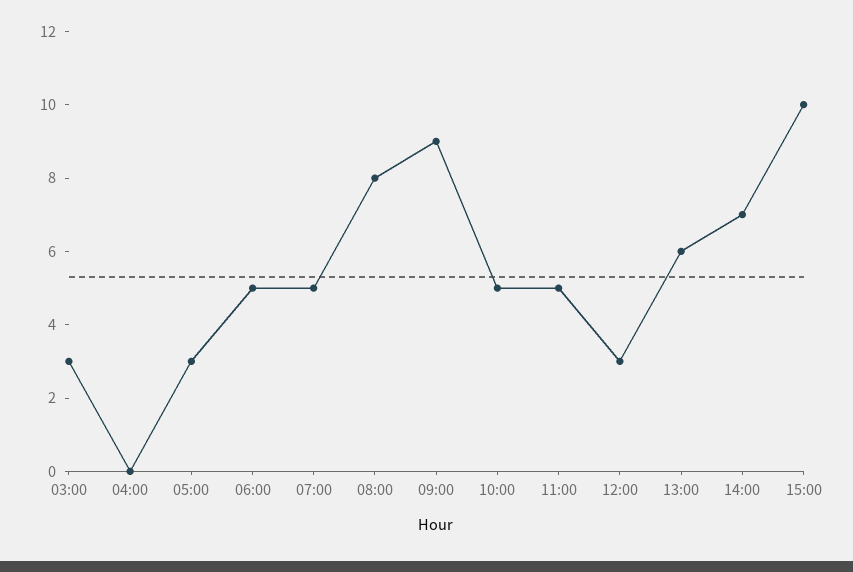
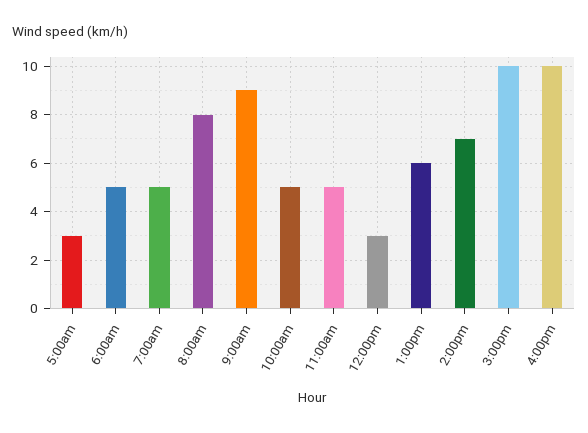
03:00: 3 -> none
04:00: 0 -> none
4:00pm: none -> 10

